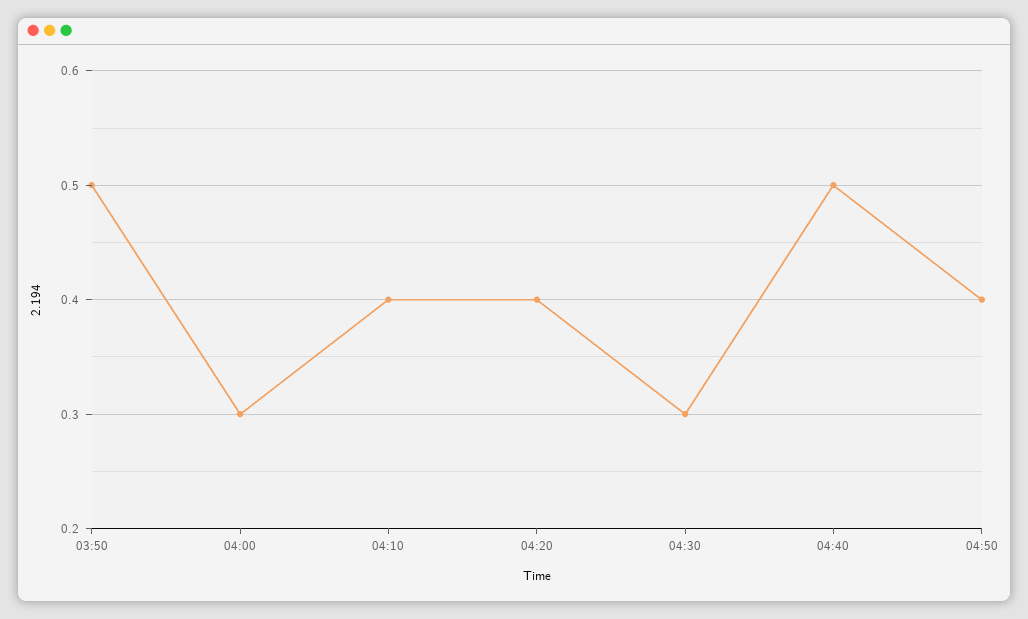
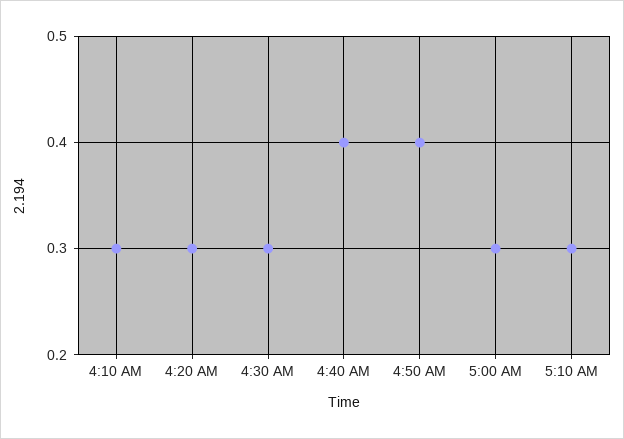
03:50: 0.5 -> none
04:00: 0.3 -> none
04:10: 0.4 -> 0.3
04:20: 0.4 -> 0.3
04:40: 0.5 -> 0.4
5:00 AM: none -> 0.3
5:10 AM: none -> 0.3

